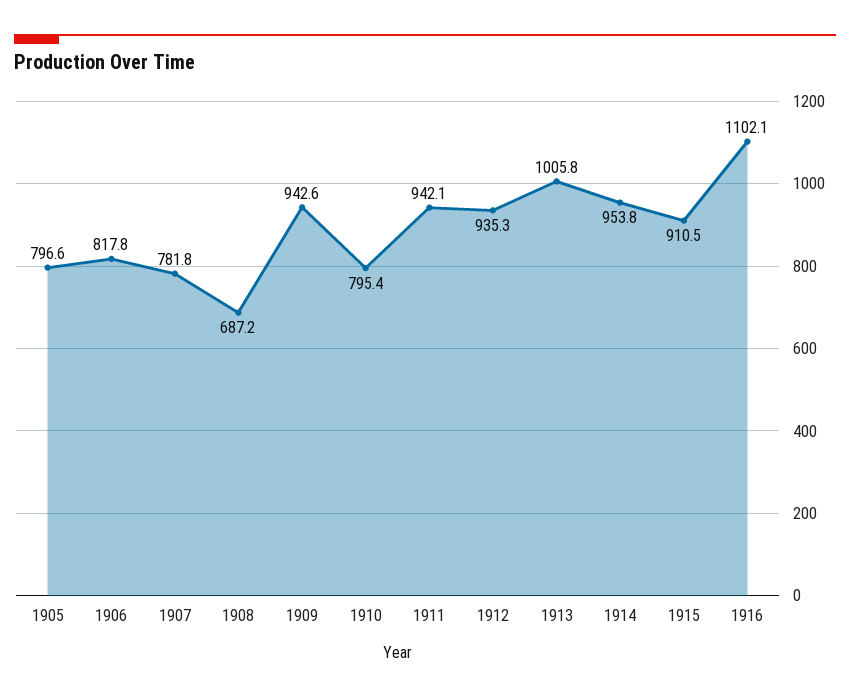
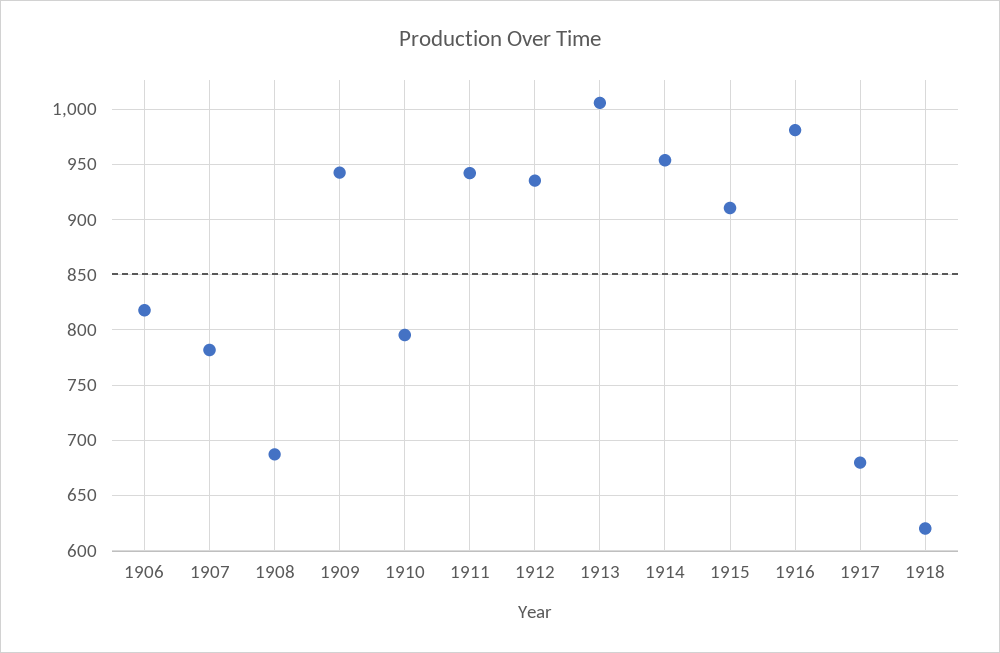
1905: 796.6 -> none
1916: 1102.1 -> 980
1917: none -> 680
1918: none -> 620

